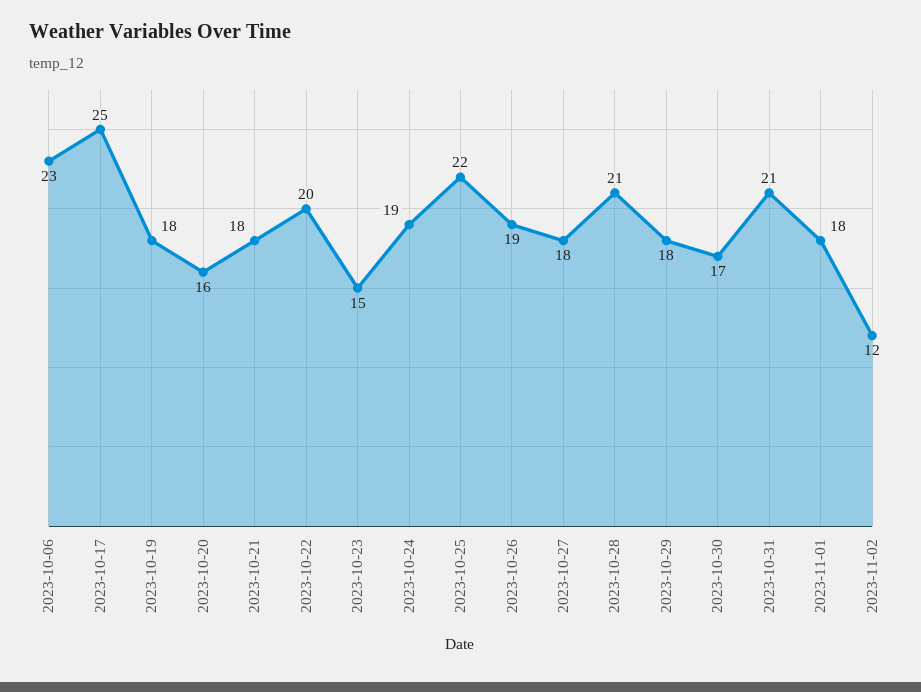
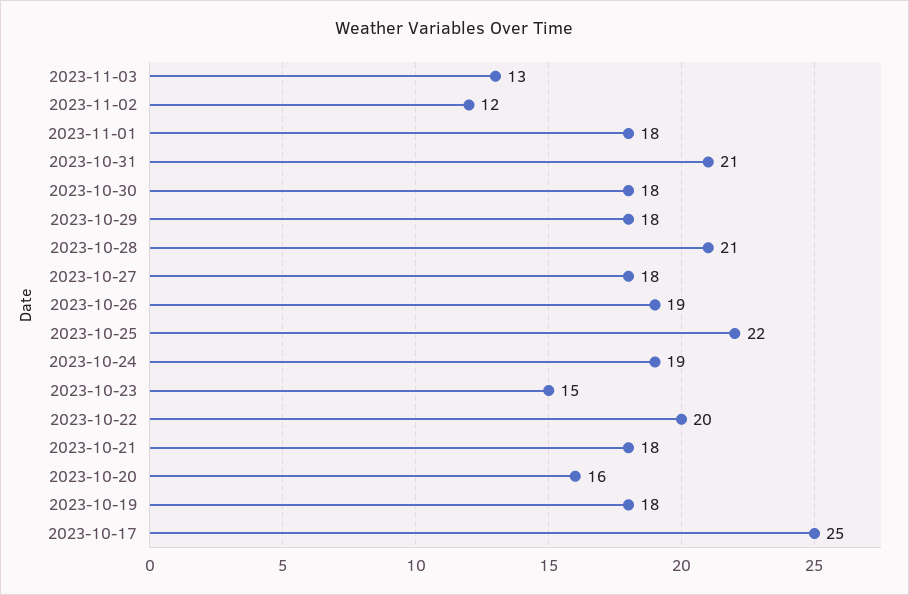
2023-10-06: 23 -> none
2023-10-30: 17 -> 18
2023-11-03: none -> 13

